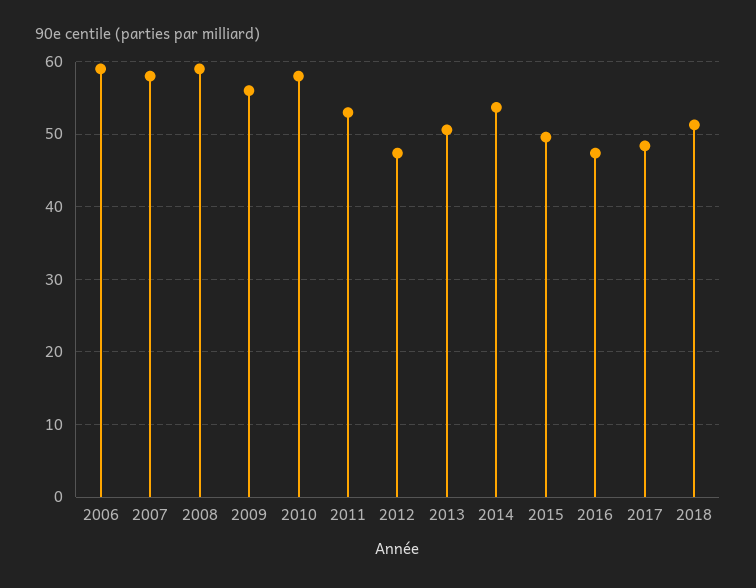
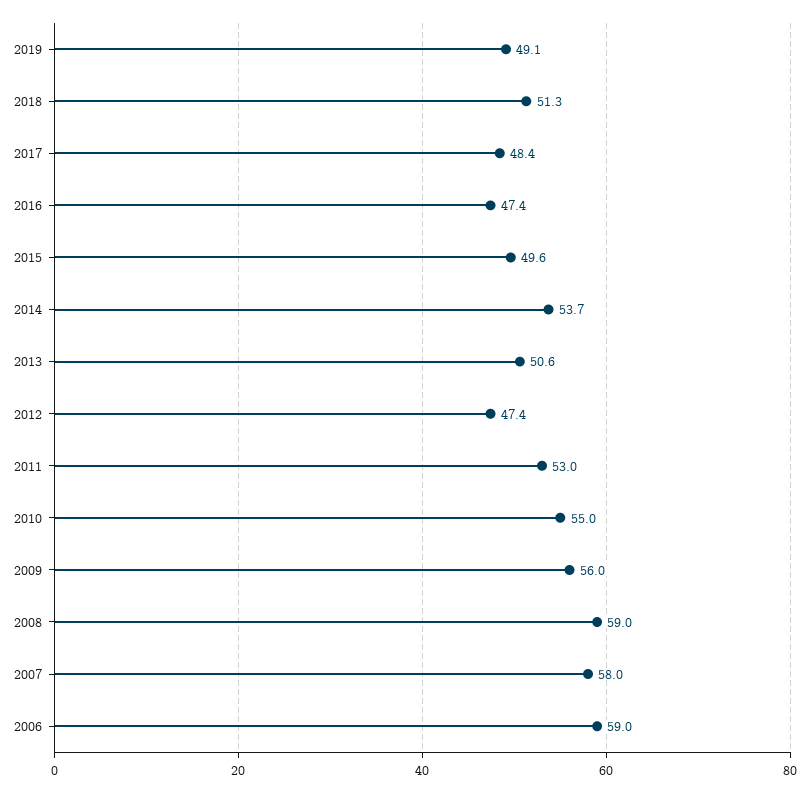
2010: 58 -> 55
2019: none -> 49.1

